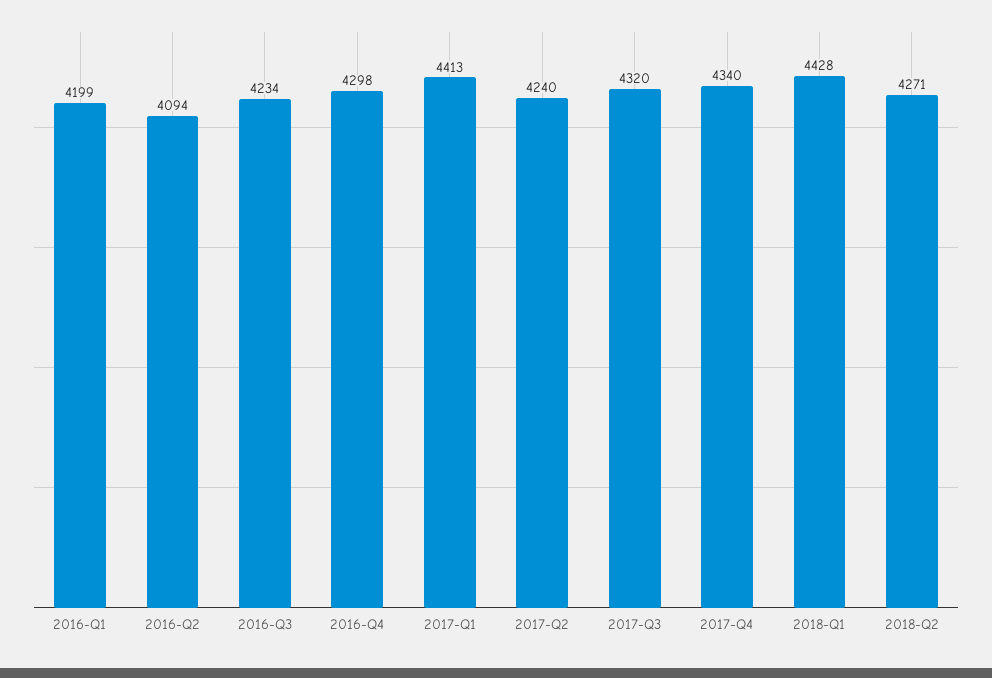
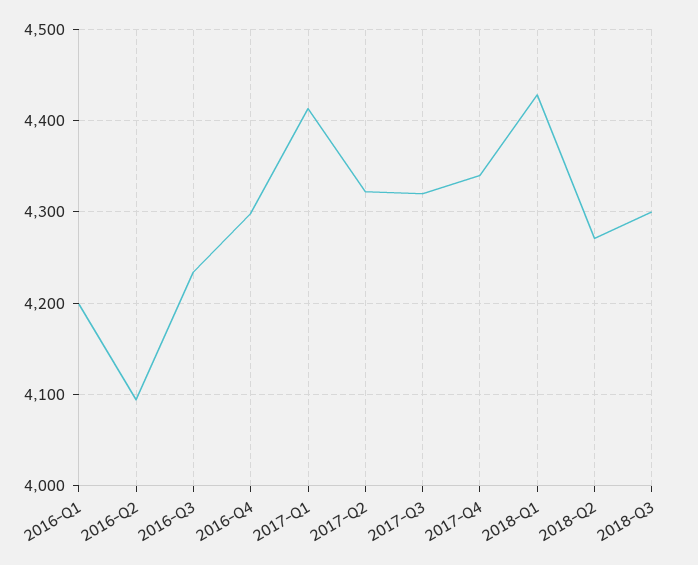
2017-Q2: 4240 -> 4320
2018-Q3: none -> 4300

